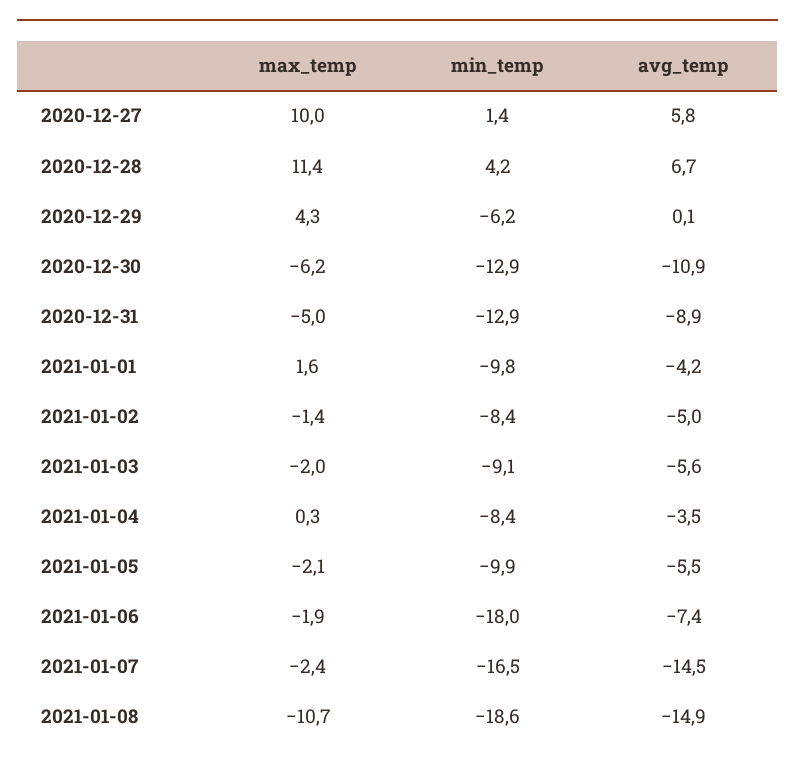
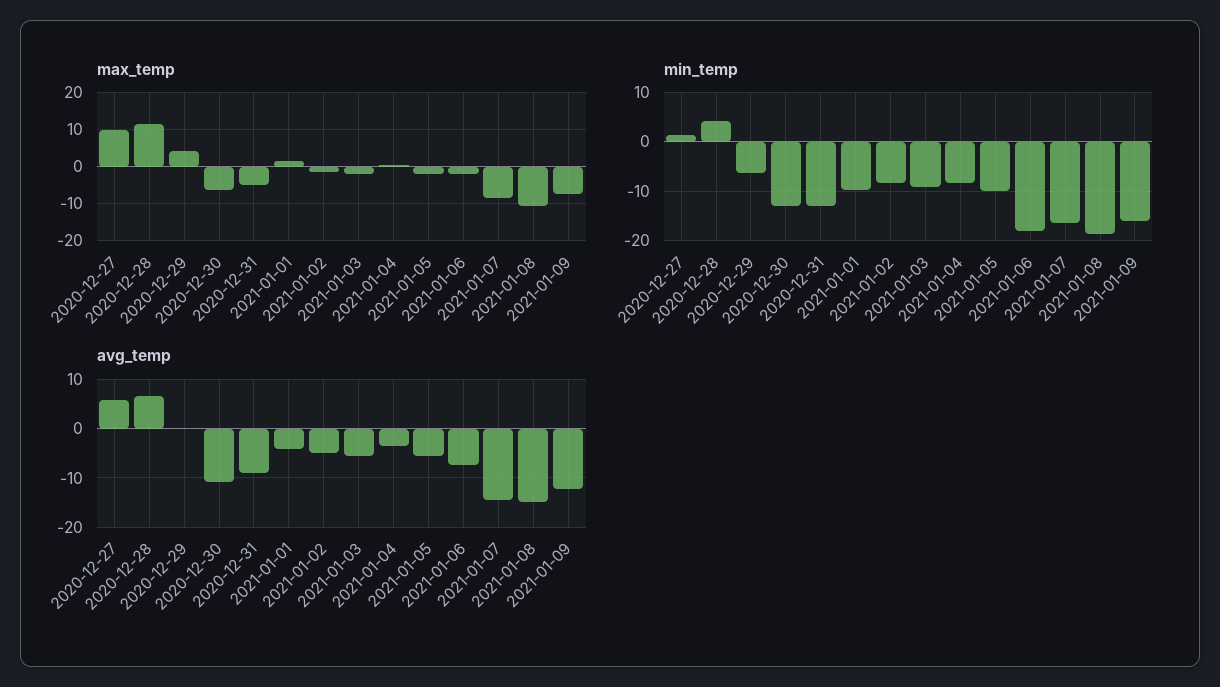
max_temp, 2021-01-07: -2.4 -> -8
max_temp, 2021-01-09: none -> -8
min_temp, 2021-01-09: none -> -16
avg_temp, 2021-01-09: none -> -12

